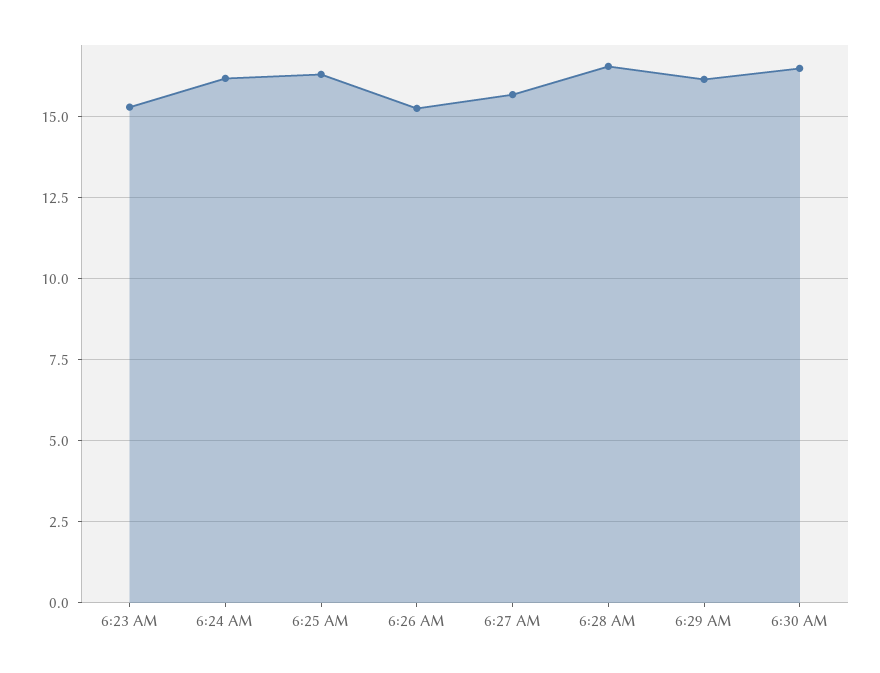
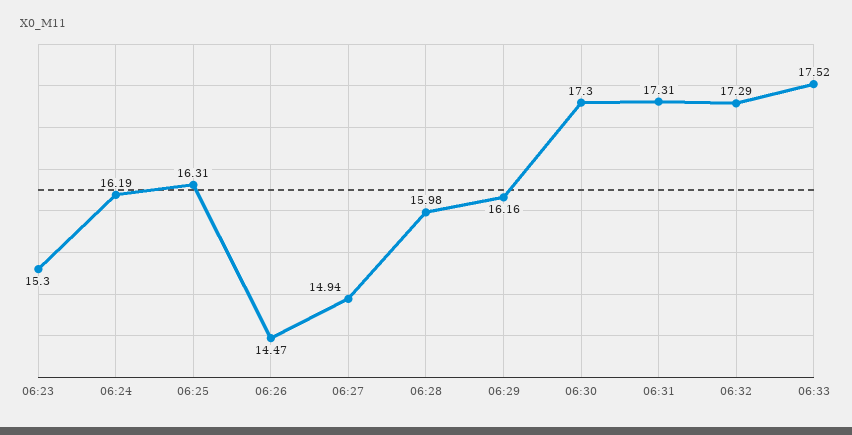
6:26 AM: 15.25 -> 14.47
6:27 AM: 15.75 -> 14.94
6:28 AM: 16.5 -> 15.98
6:30 AM: 16.5 -> 17.3
06:31: none -> 17.31
06:32: none -> 17.29
06:33: none -> 17.52

